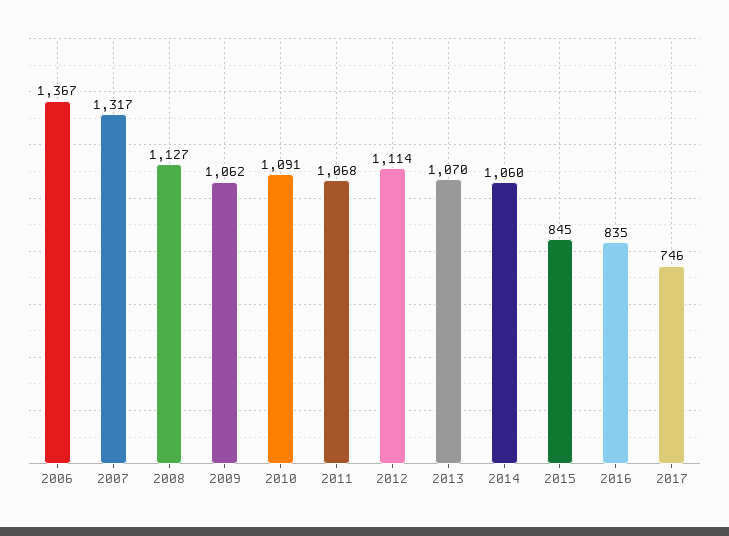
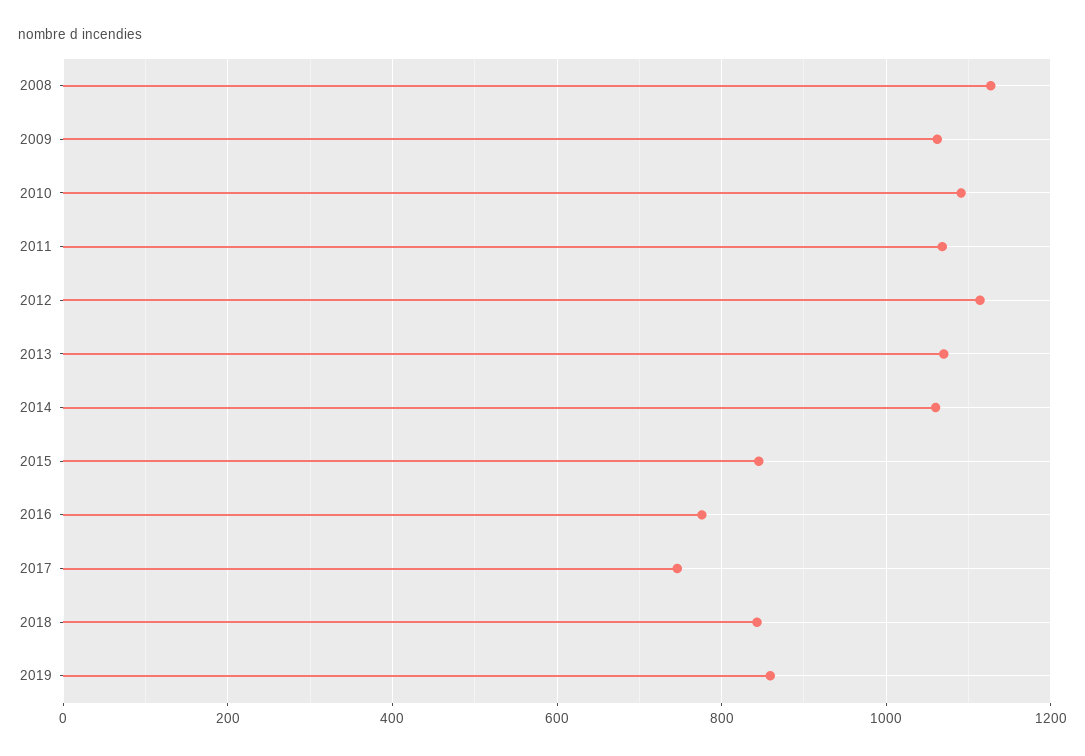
2006: 1367 -> none
2007: 1317 -> none
2016: 835 -> 780
2018: none -> 840
2019: none -> 860

